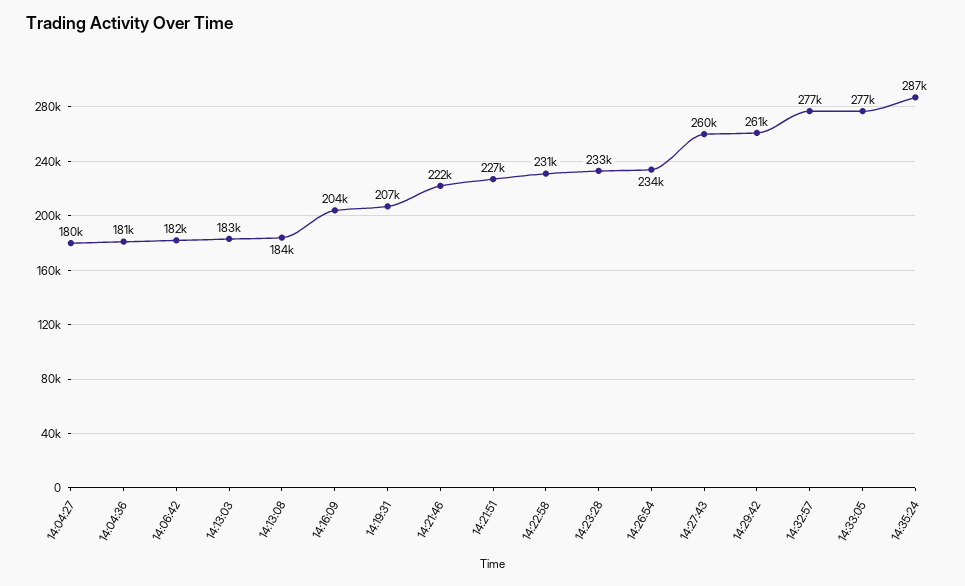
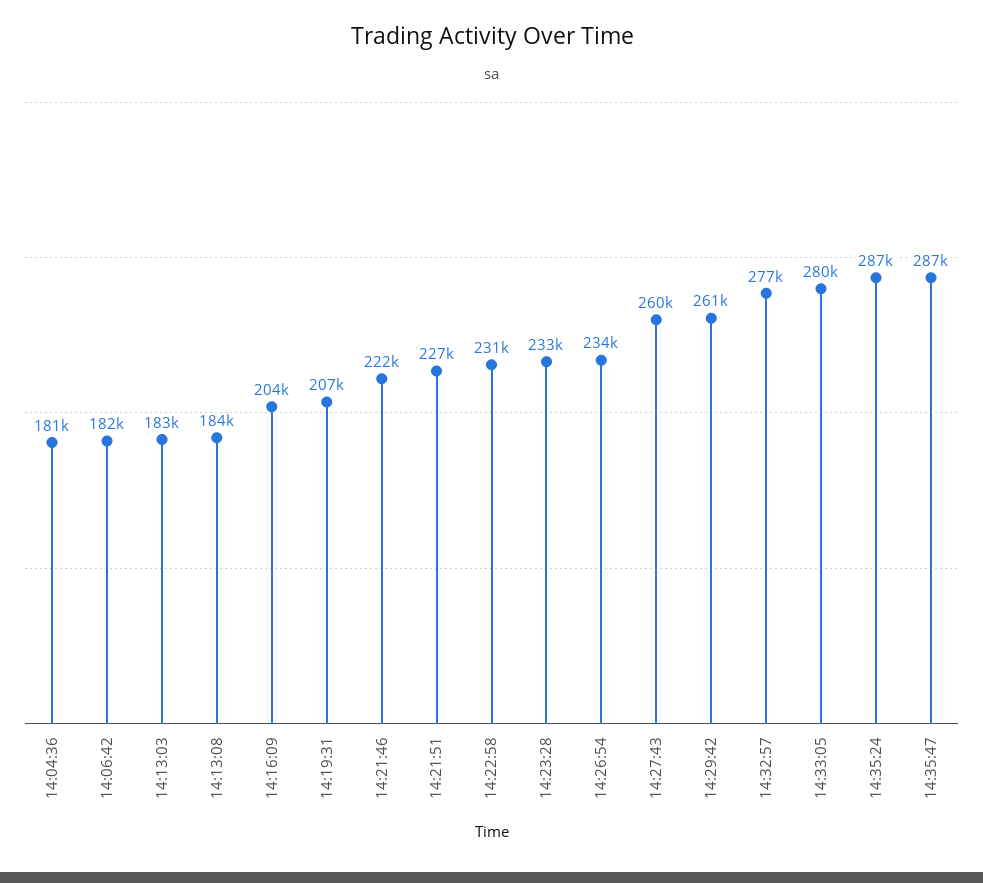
14:04:27: 180000 -> none
14:33:05: 277000 -> 280000
14:35:47: none -> 287000

